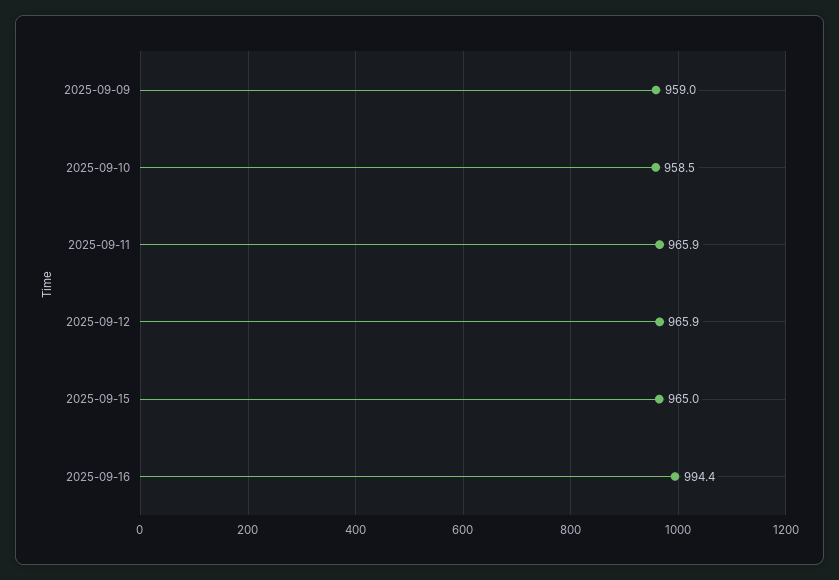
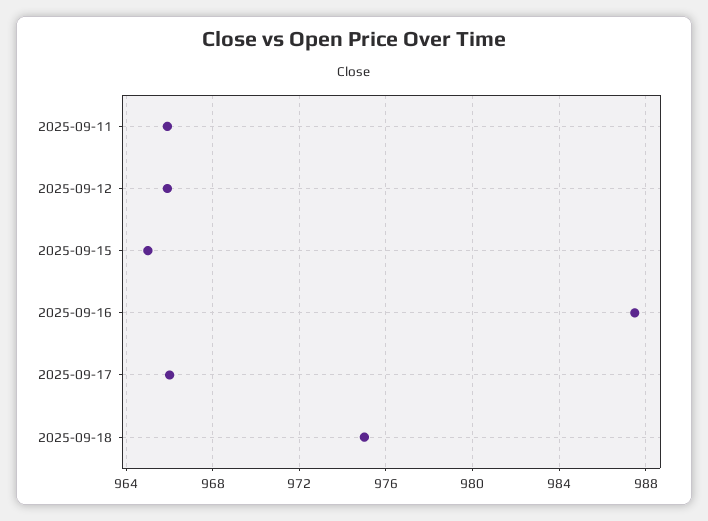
2025-09-09: 959 -> none
2025-09-10: 958.5 -> none
2025-09-16: 994.4 -> 987.5
2025-09-17: none -> 966
2025-09-18: none -> 975

